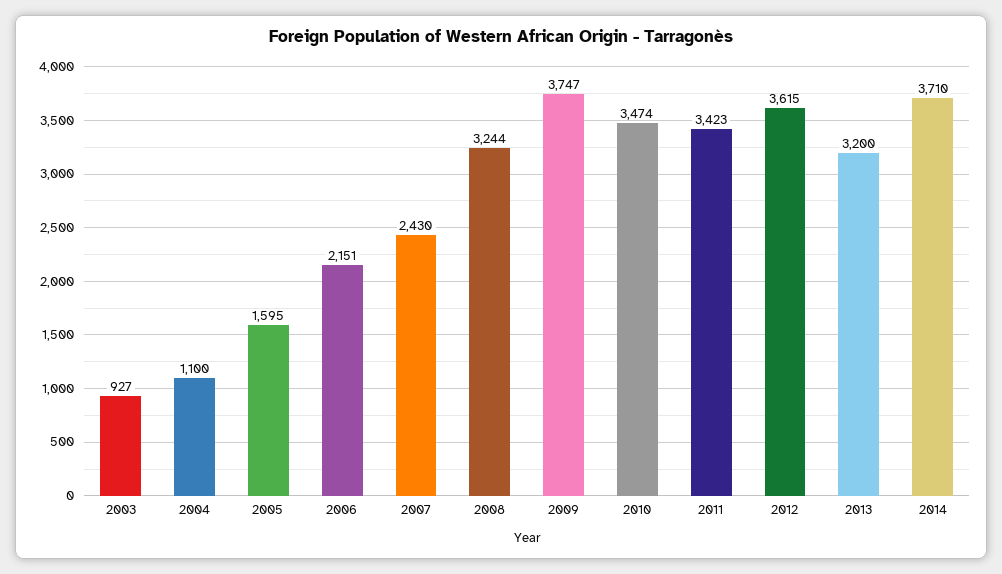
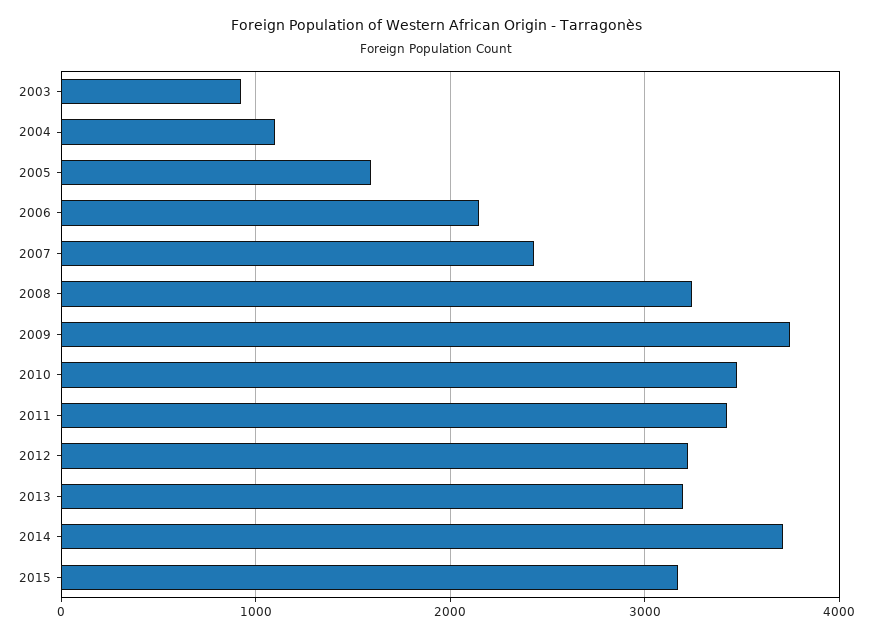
2012: 3615 -> 3200
2015: none -> 3200

